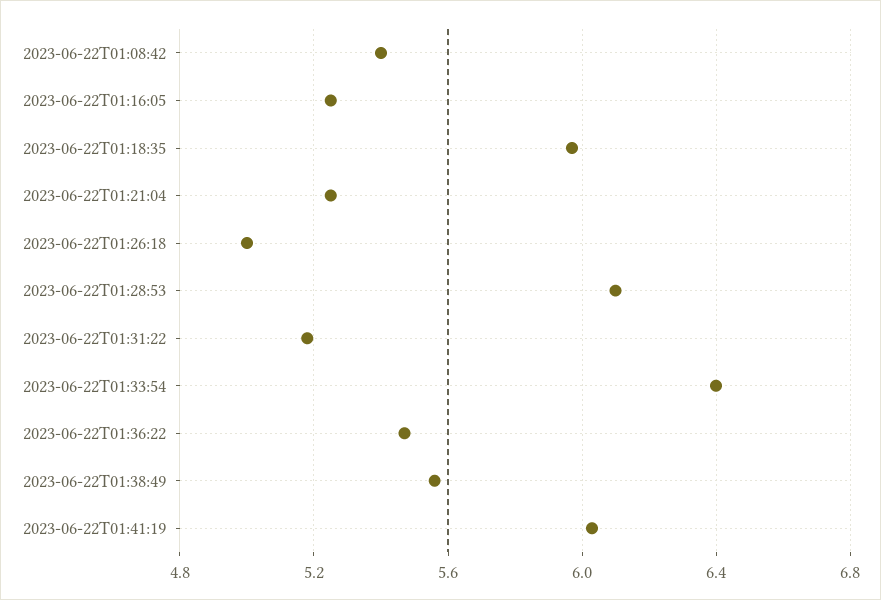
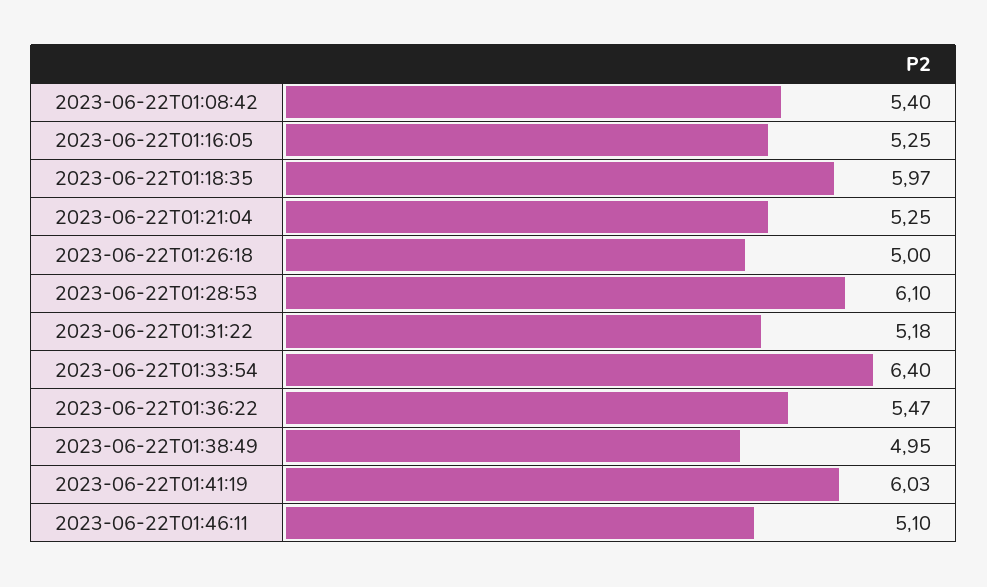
2023-06-22T01:38:49: 5.55 -> 4.95
2023-06-22T01:46:11: none -> 5.1

